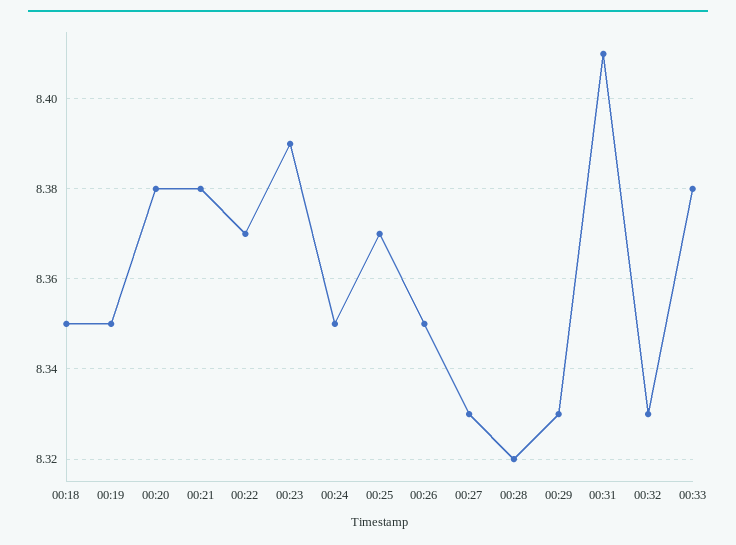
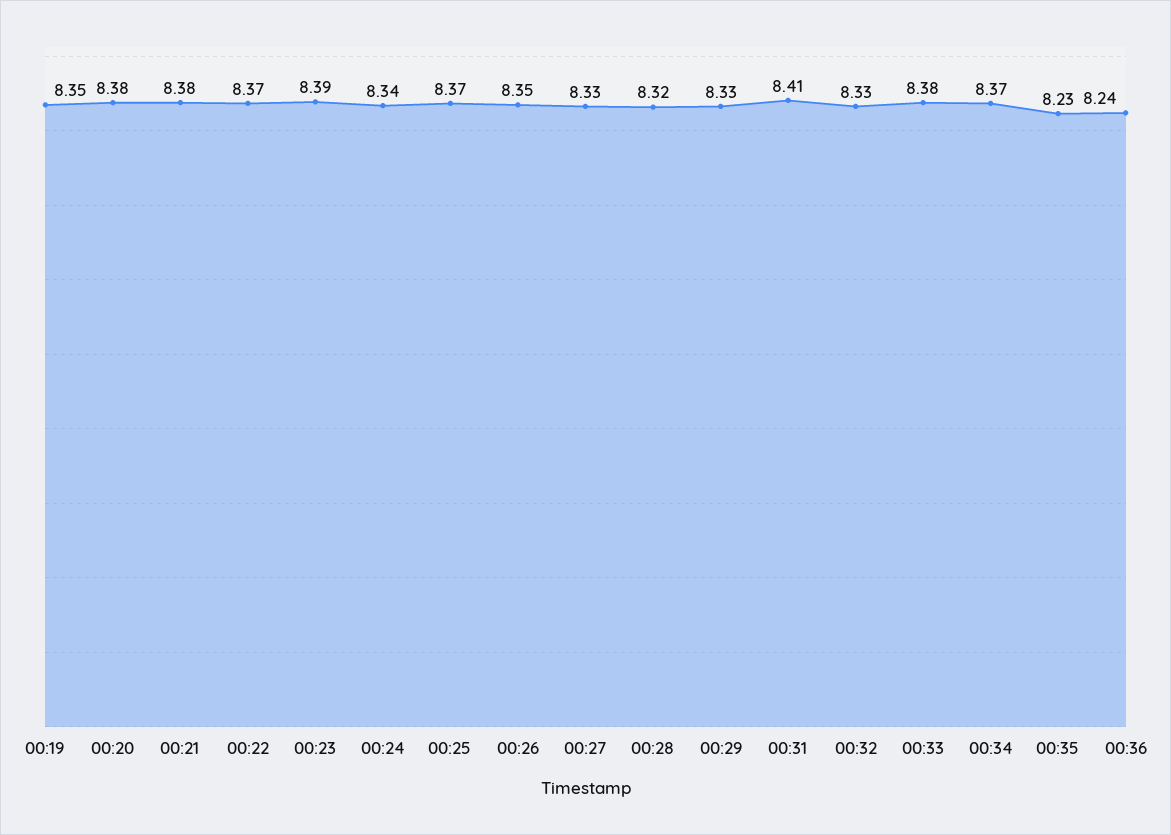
00:18: 8.35 -> none
00:24: 8.35 -> 8.34
00:34: none -> 8.37
00:35: none -> 8.23
00:36: none -> 8.24

